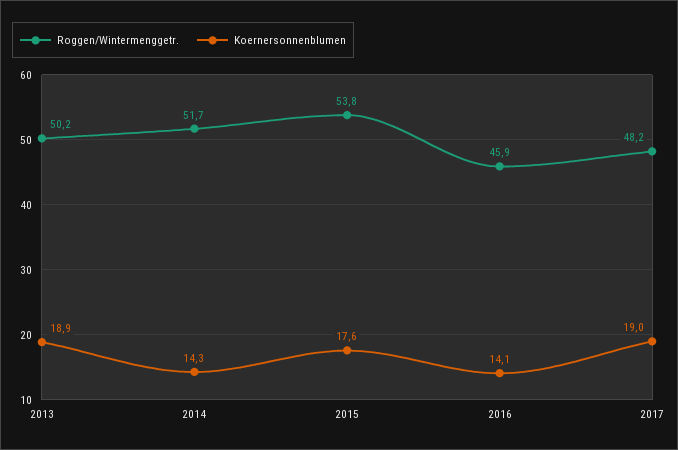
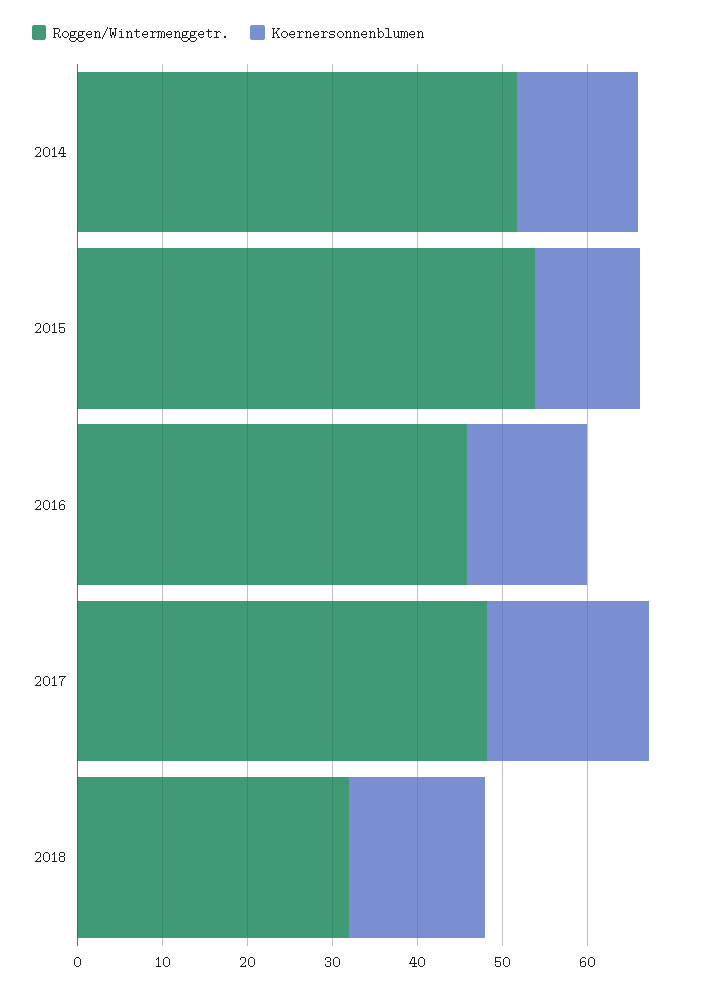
Roggen/Wintermenggetr., 2013: 50.2 -> none
Koernersonnenblumen, 2013: 18.9 -> none
Koernersonnenblumen, 2015: 17.6 -> 12
Roggen/Wintermenggetr., 2018: none -> 32
Koernersonnenblumen, 2018: none -> 16

